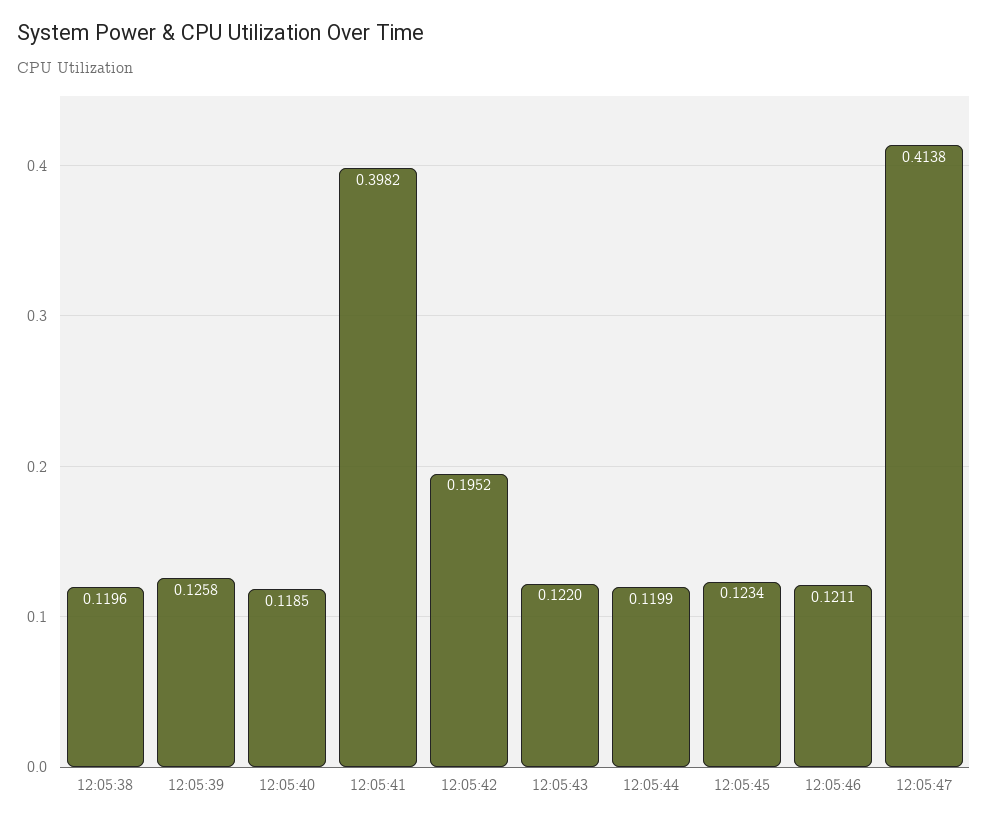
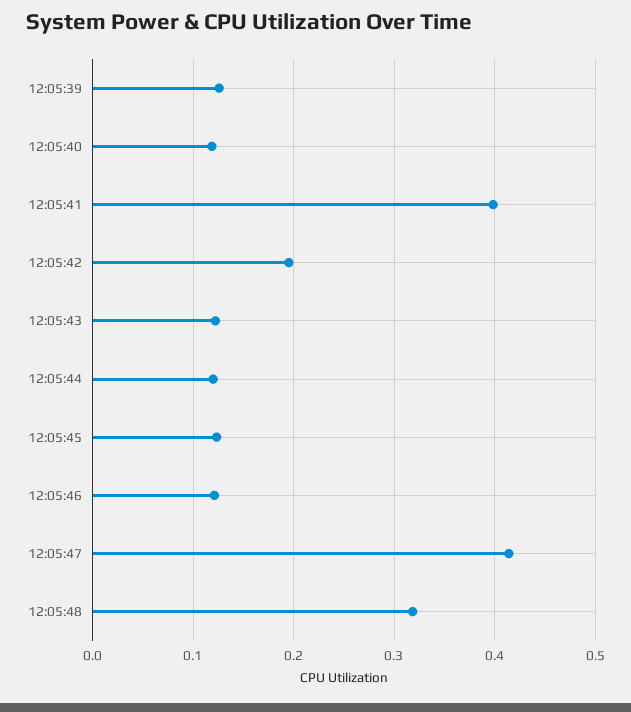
12:05:38: 0.1196 -> none
12:05:48: none -> 0.32

